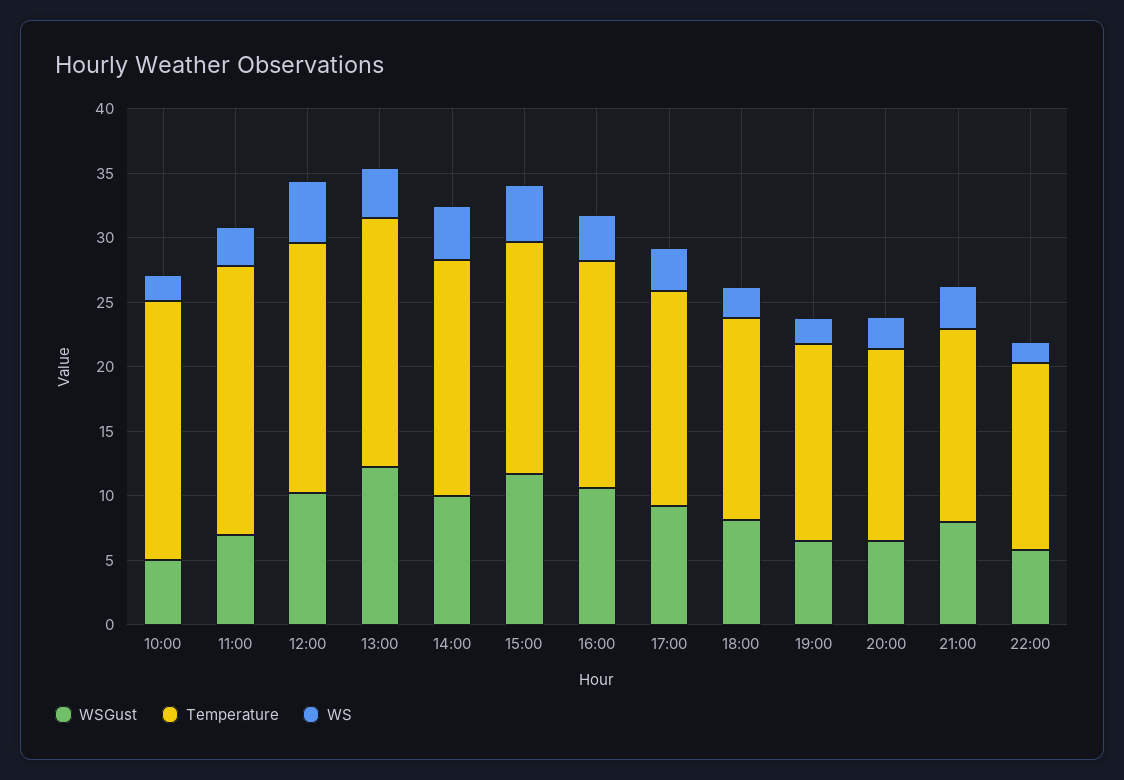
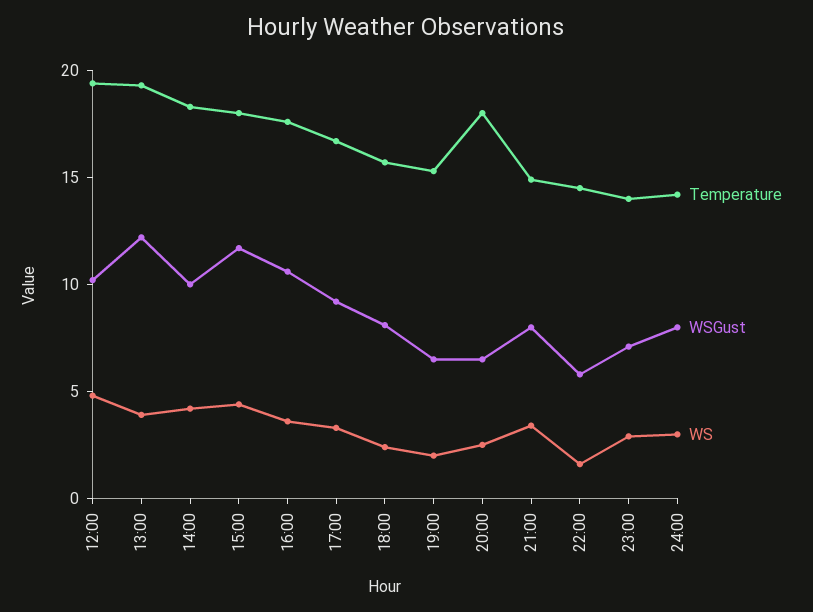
WSGust, 10:00: 5 -> none
Temperature, 10:00: 20 -> none
WS, 10:00: 2 -> none
WSGust, 11:00: 7 -> none
Temperature, 11:00: 21 -> none
WS, 11:00: 3 -> none
Temperature, 20:00: 15 -> 18
Temperature, 23:00: none -> 14
WSGust, 23:00: none -> 7
WS, 23:00: none -> 3
Temperature, 24:00: none -> 14
WSGust, 24:00: none -> 8
WS, 24:00: none -> 3

